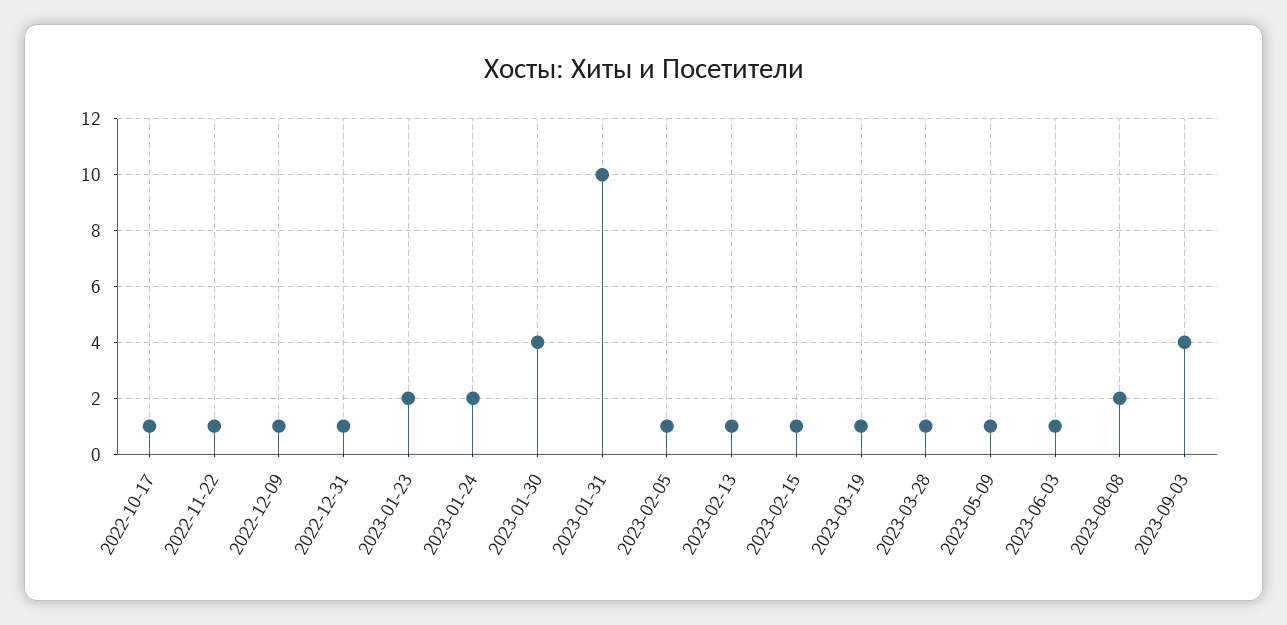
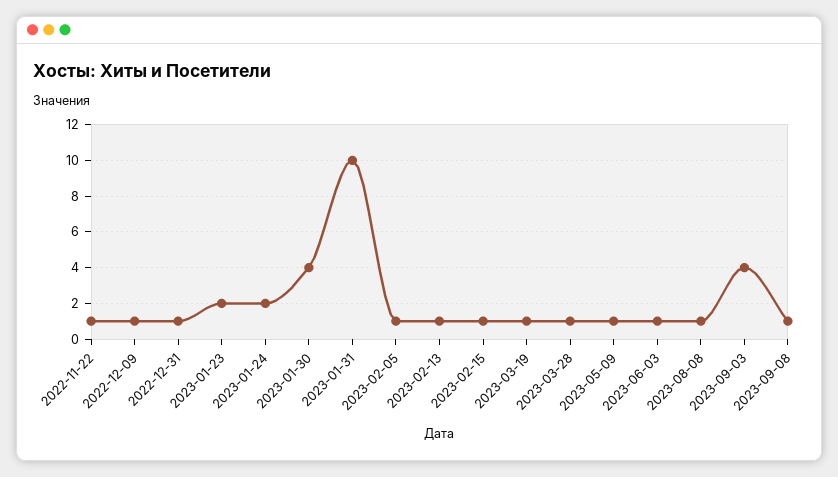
2022-10-17: 1 -> none
2023-08-08: 2 -> 1
2023-09-08: none -> 1

